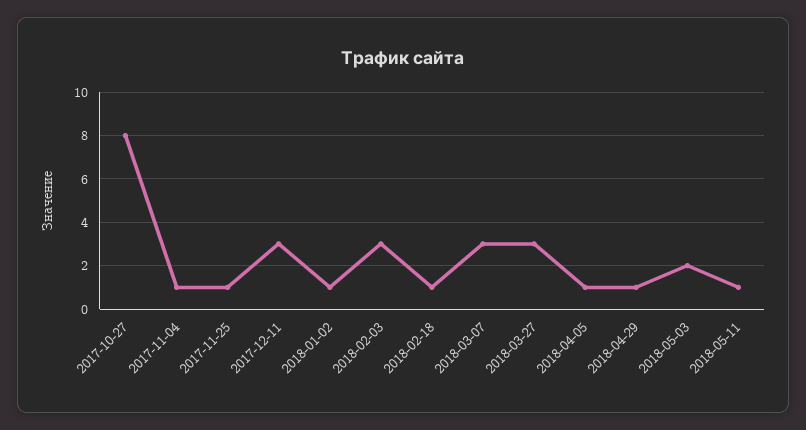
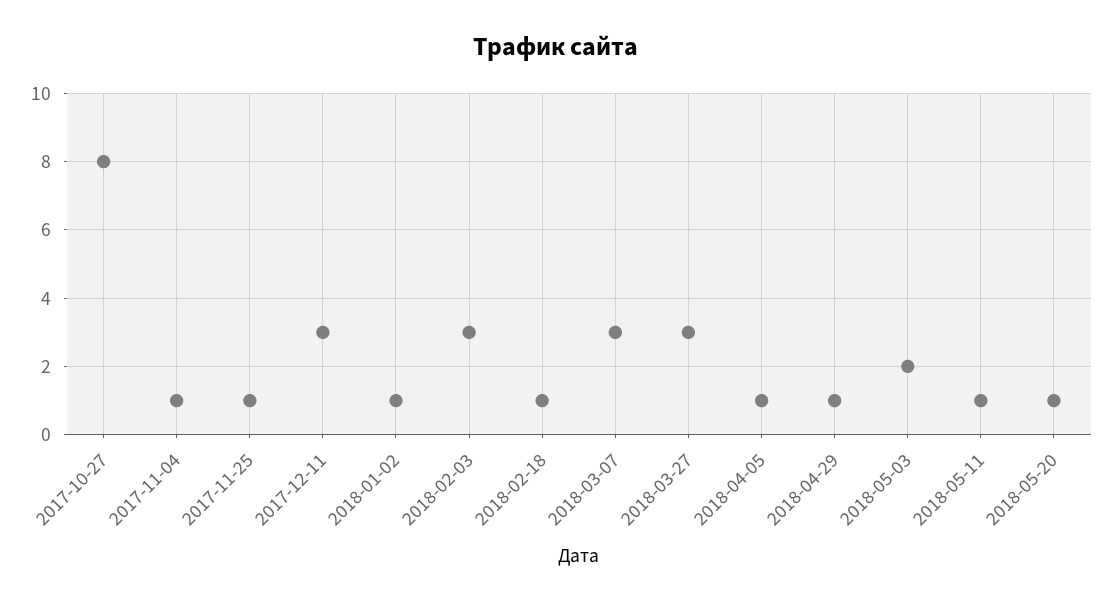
2018-05-20: none -> 1

